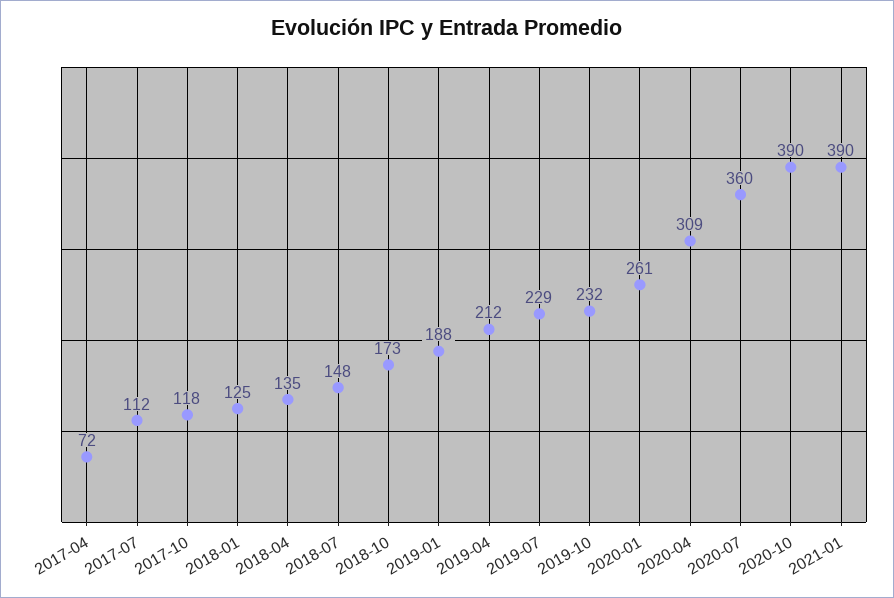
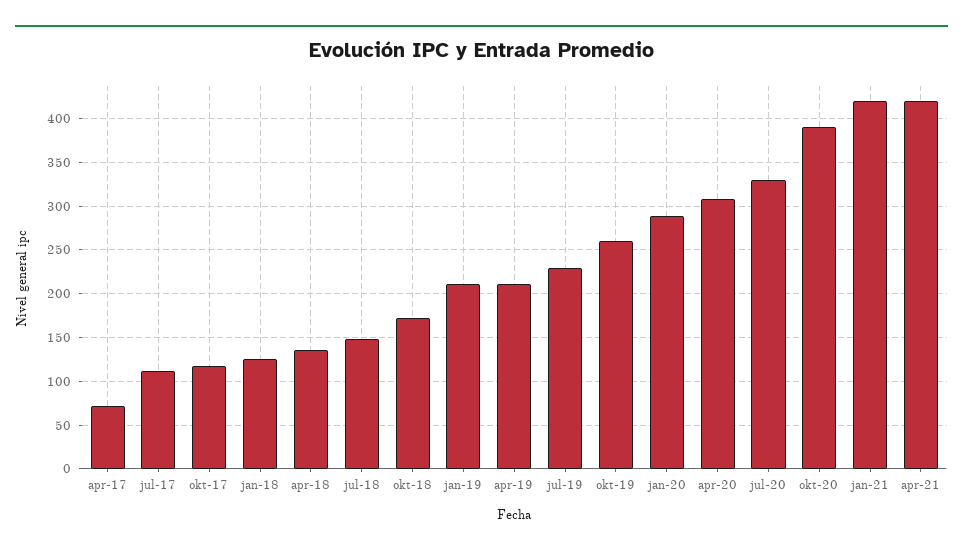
2019-01: 188 -> 210
2019-10: 232 -> 260
2020-01: 261 -> 290
2020-07: 360 -> 330
2021-01: 390 -> 420
apr-21: none -> 420

